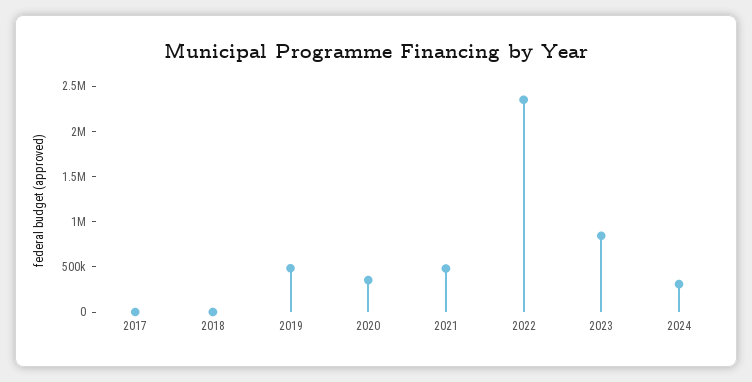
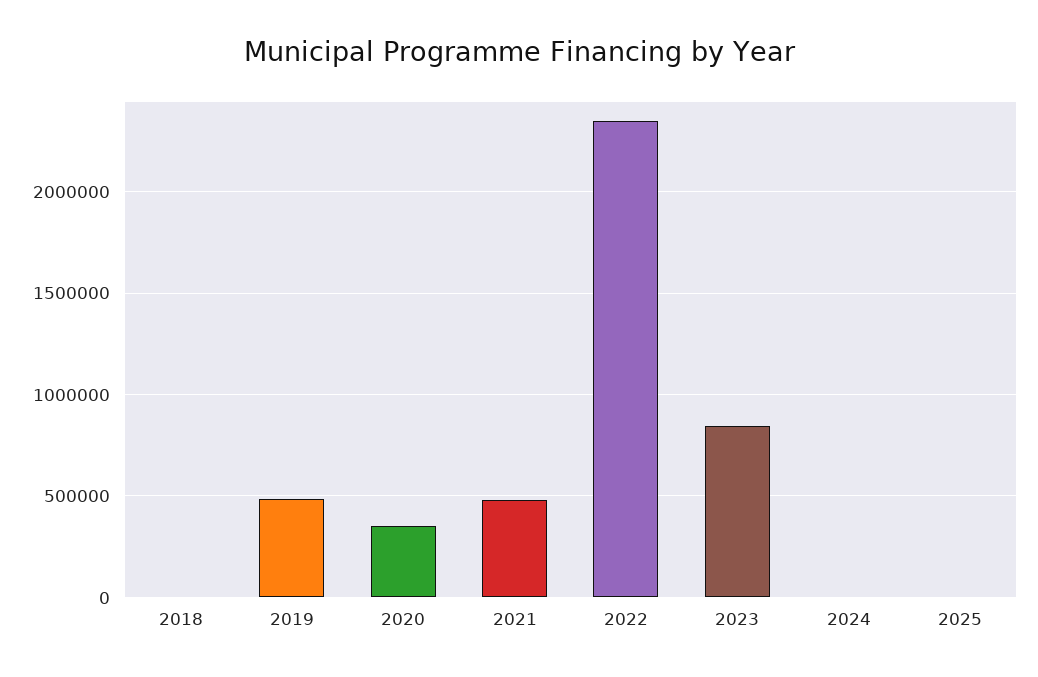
2017: 0 -> none
2024: 300000 -> 0
2025: none -> 0

